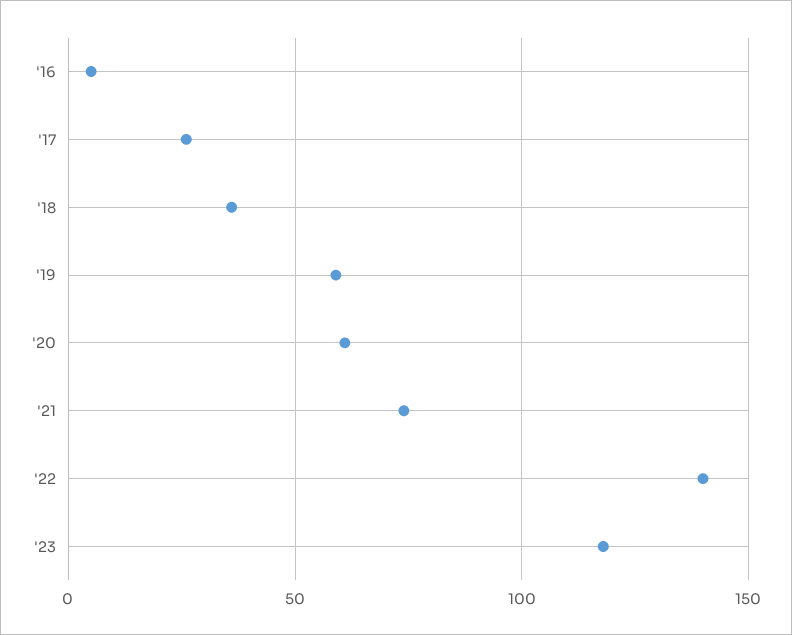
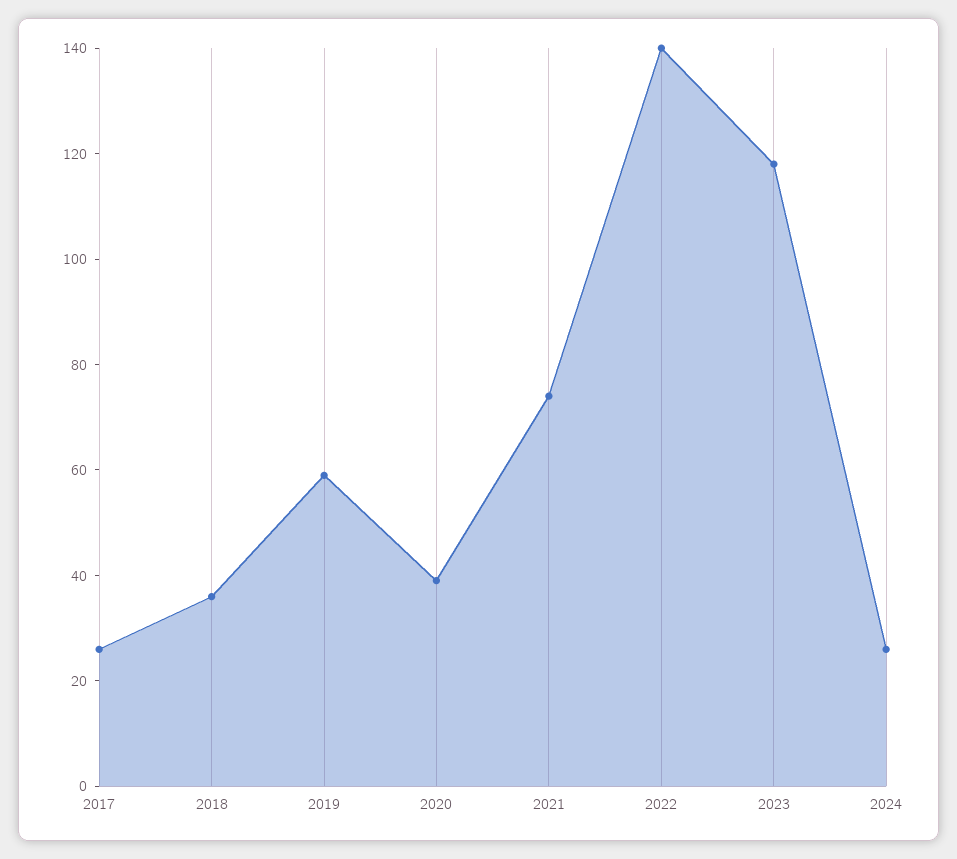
'16: 5 -> none
'20: 60 -> 40
2024: none -> 25

